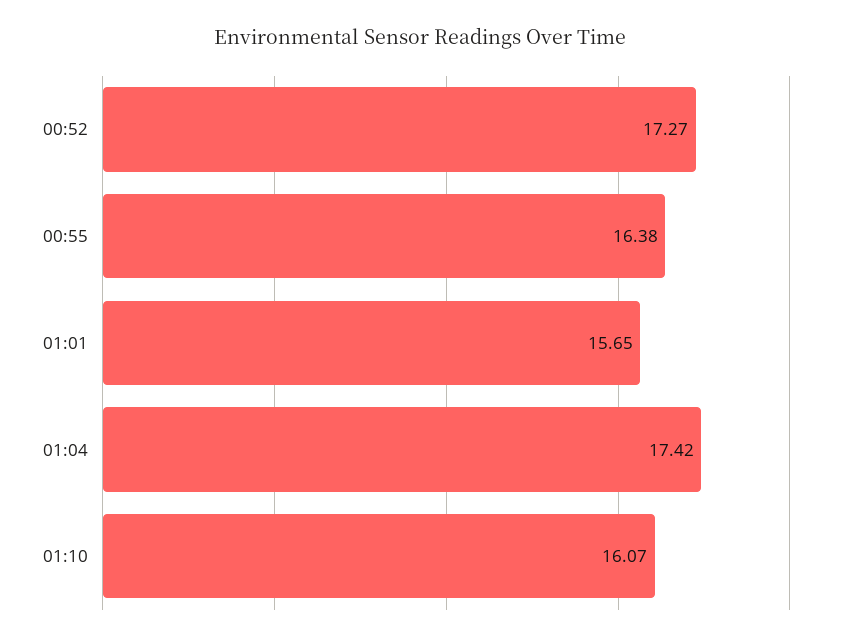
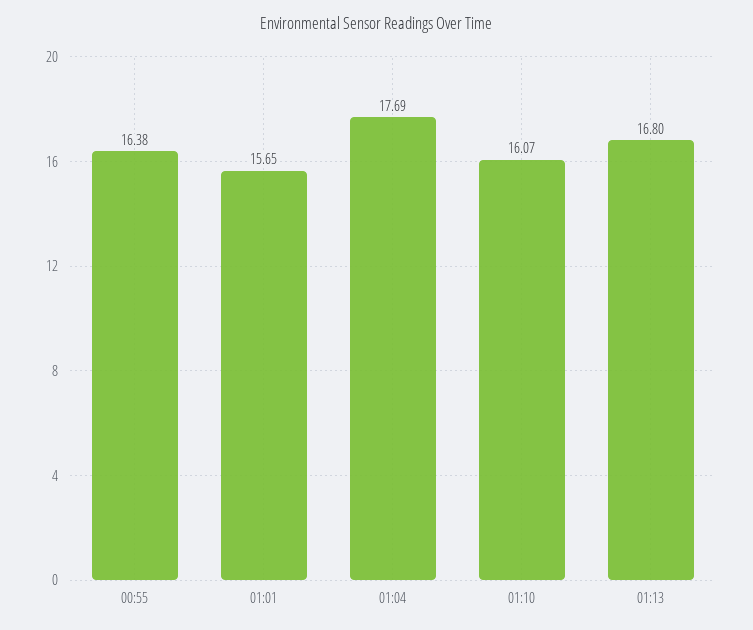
00:52: 17.27 -> none
01:04: 17.42 -> 17.69
01:13: none -> 16.8

